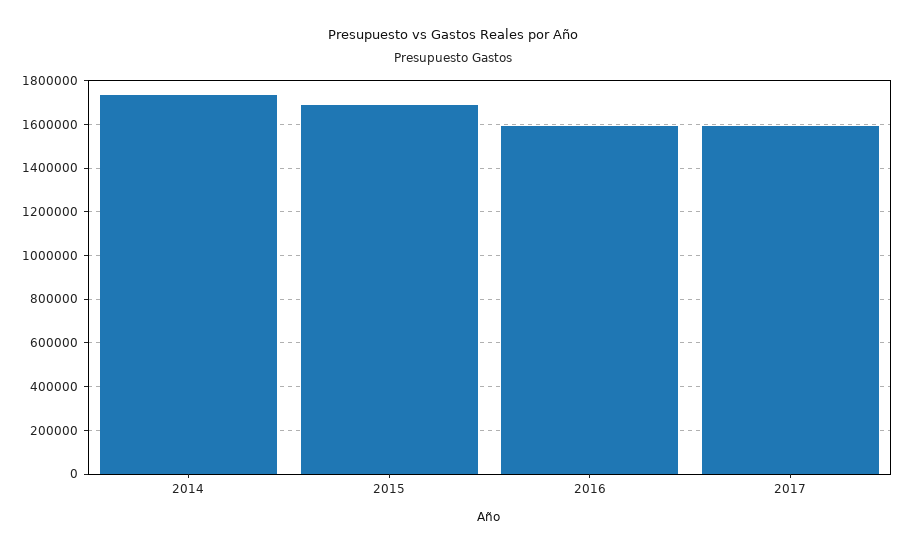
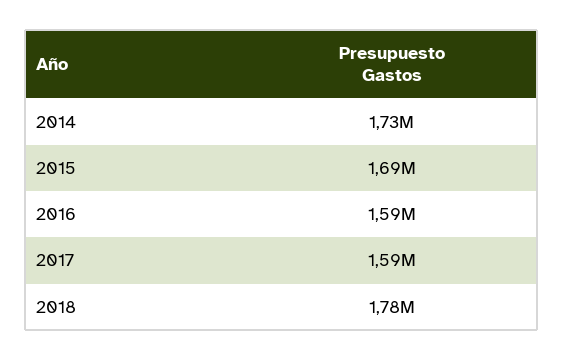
2018: none -> 1780000

